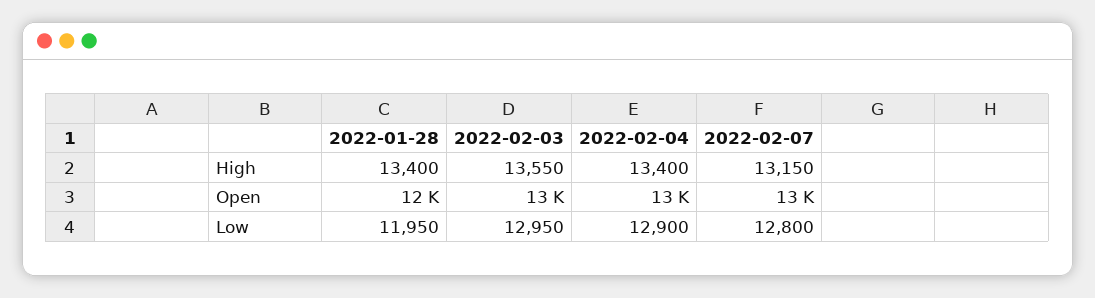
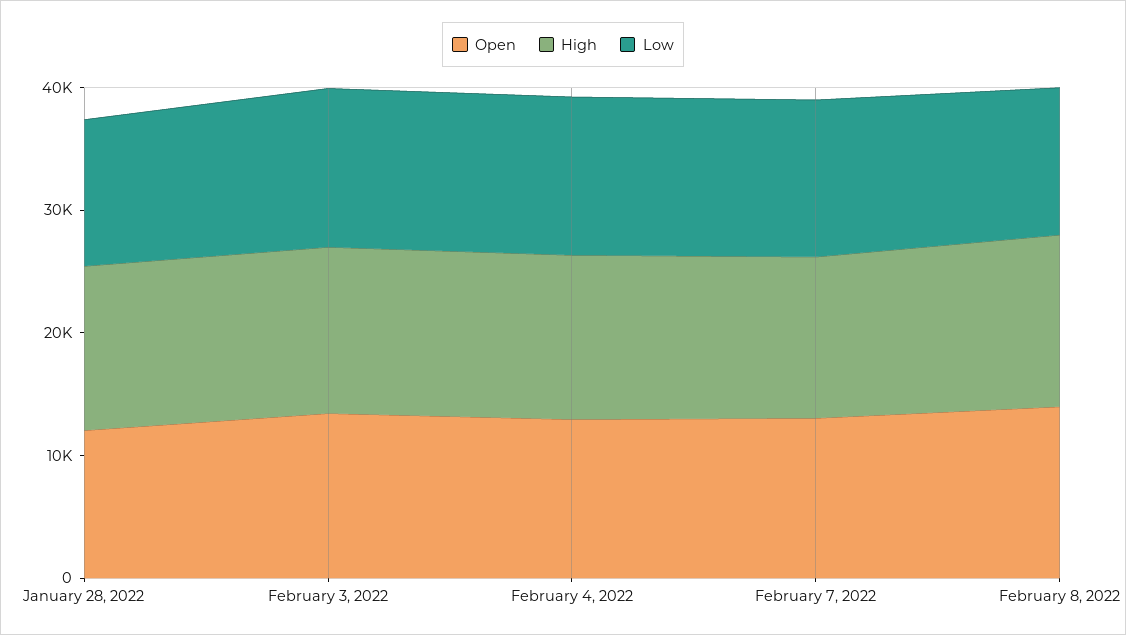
Open, February 8, 2022: none -> 14000
High, February 8, 2022: none -> 14000
Low, February 8, 2022: none -> 12000

